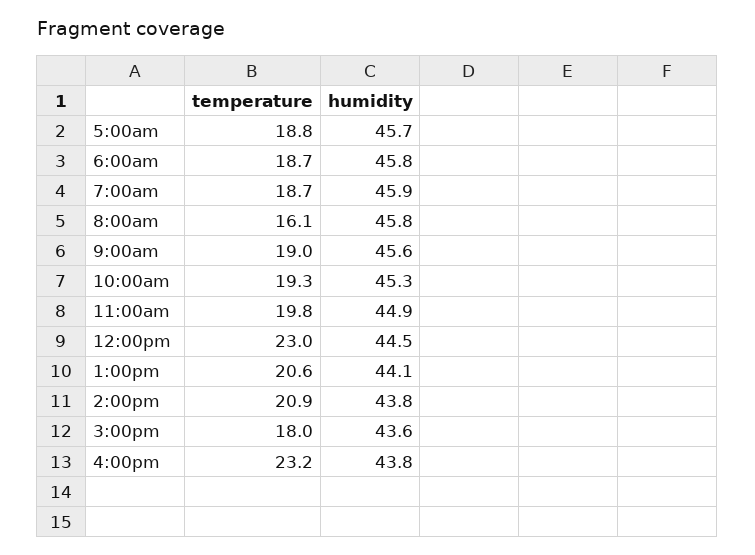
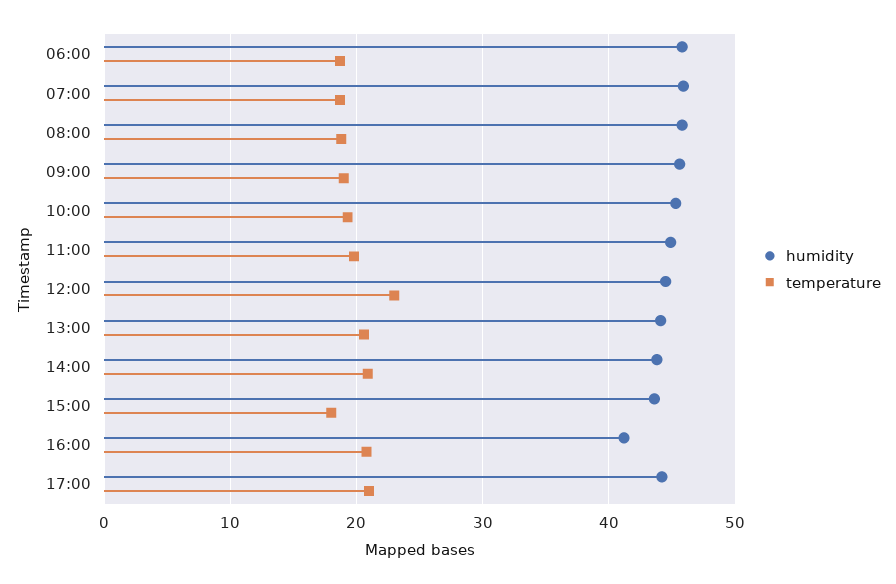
temperature, 5:00am: 18.8 -> none
humidity, 5:00am: 45.7 -> none
temperature, 8:00am: 16.1 -> 19
temperature, 4:00pm: 23.2 -> 21
humidity, 4:00pm: 43.8 -> 41
humidity, 17:00: none -> 44
temperature, 17:00: none -> 21

